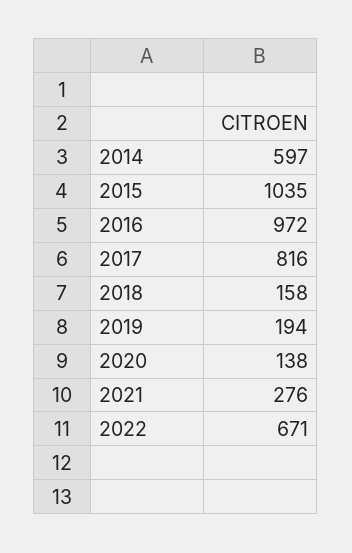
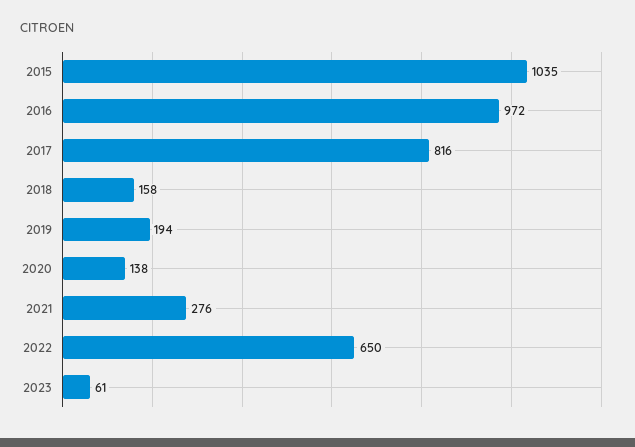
2014: 597 -> none
2022: 671 -> 650
2023: none -> 61

